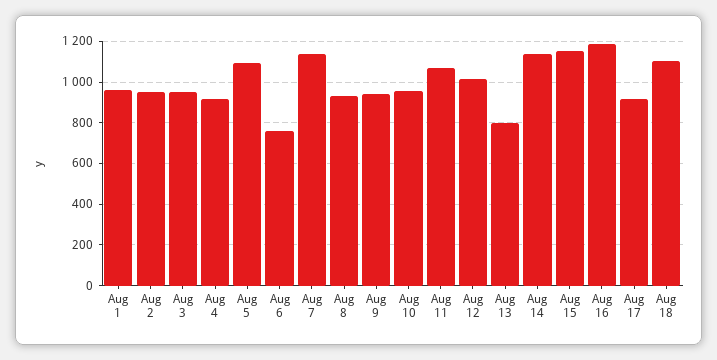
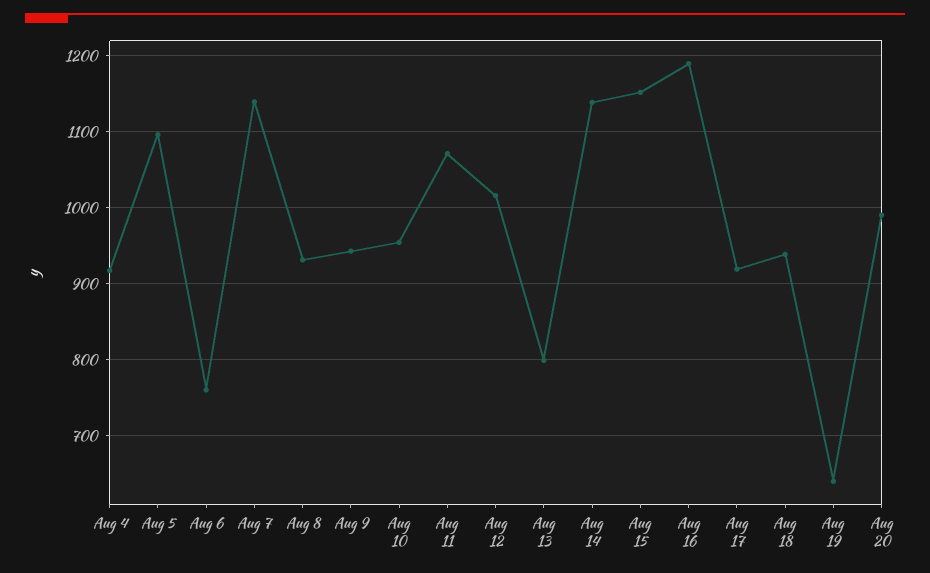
Aug 1: 950 -> none
Aug 2: 950 -> none
Aug 3: 950 -> none
Aug 18: 1100 -> 940
Aug 19: none -> 640
Aug 20: none -> 990

